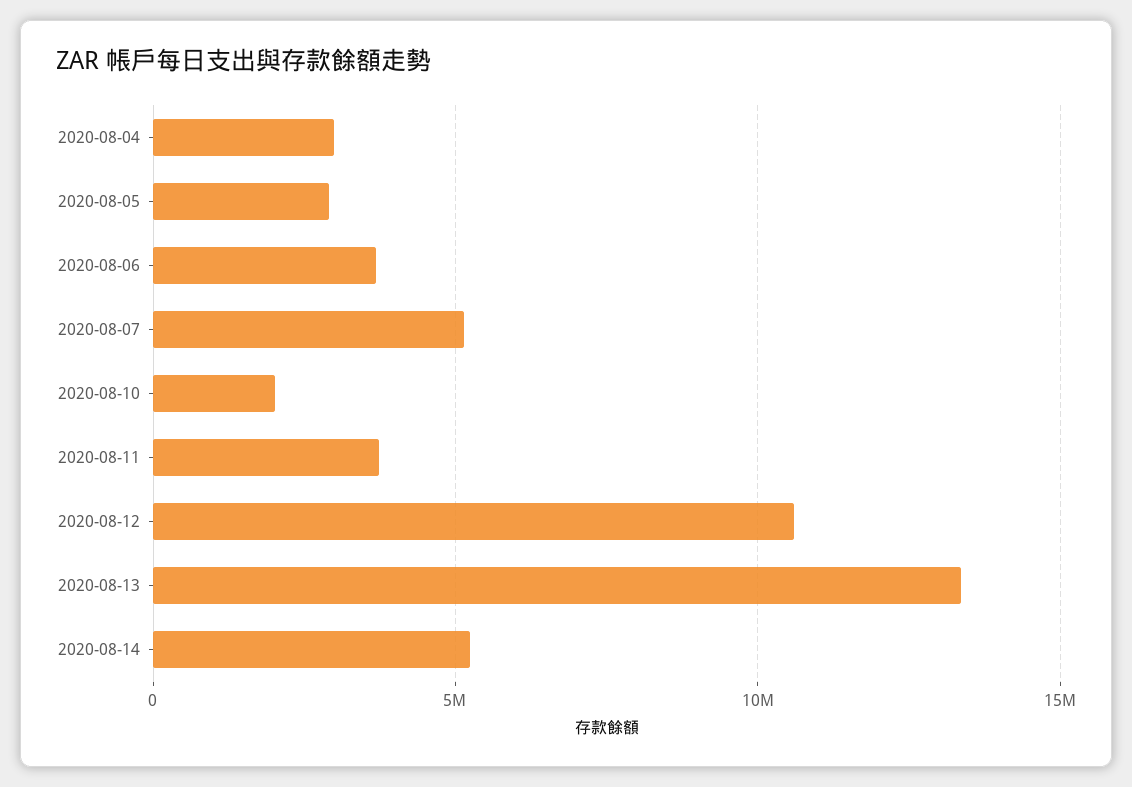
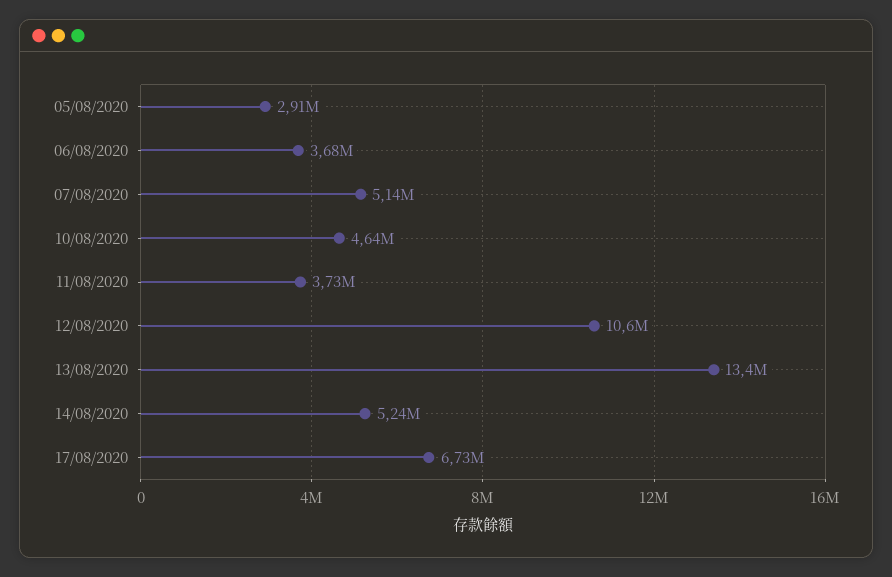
2020-08-04: 3000000 -> none
2020-08-10: 2000000 -> 4640000
17/08/2020: none -> 6730000

